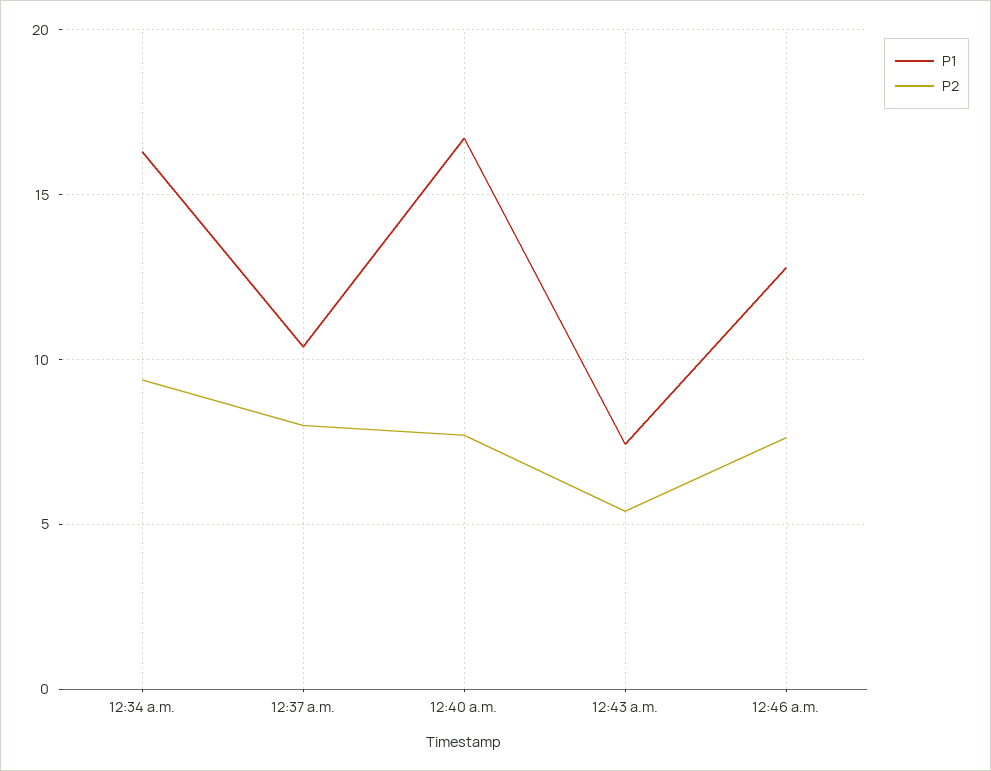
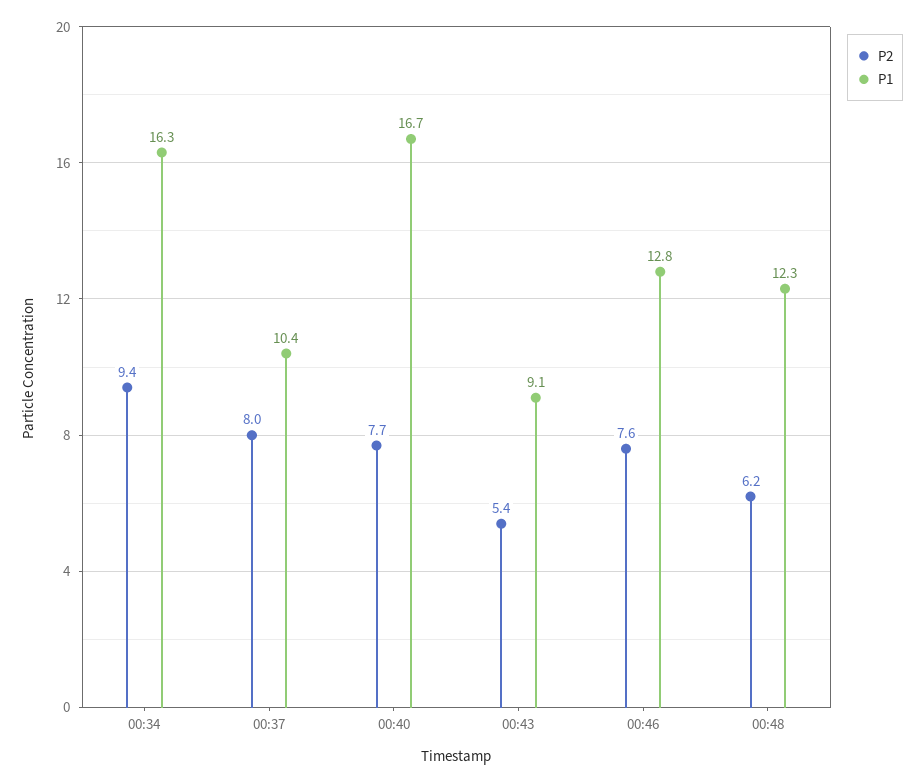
P1, 12:43 a.m.: 7.5 -> 9.1
P2, 00:48: none -> 6.2
P1, 00:48: none -> 12.3

